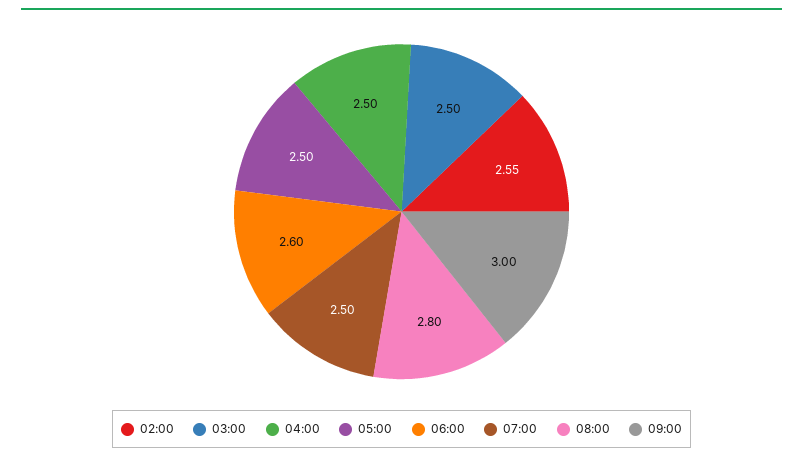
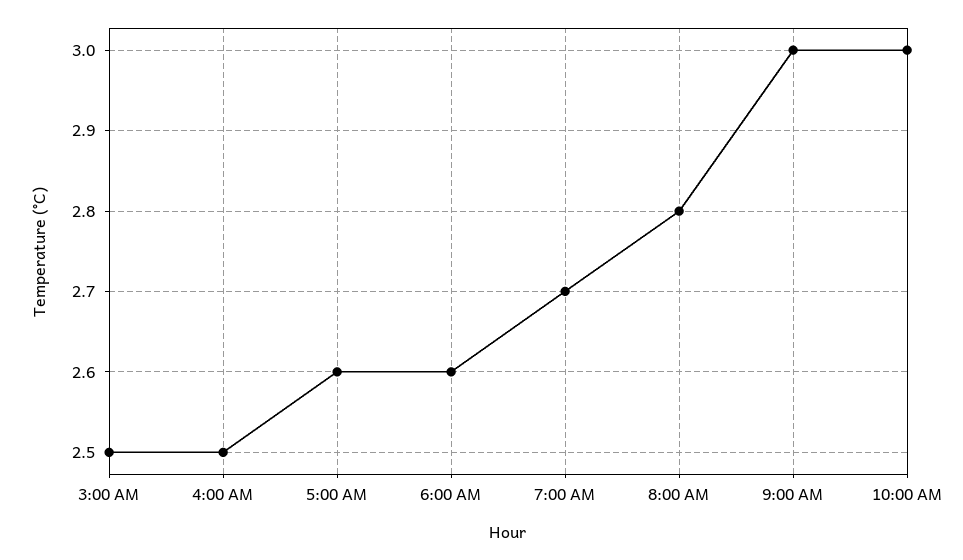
02:00: 2.55 -> none
05:00: 2.5 -> 2.6
07:00: 2.5 -> 2.7
10:00 AM: none -> 3

